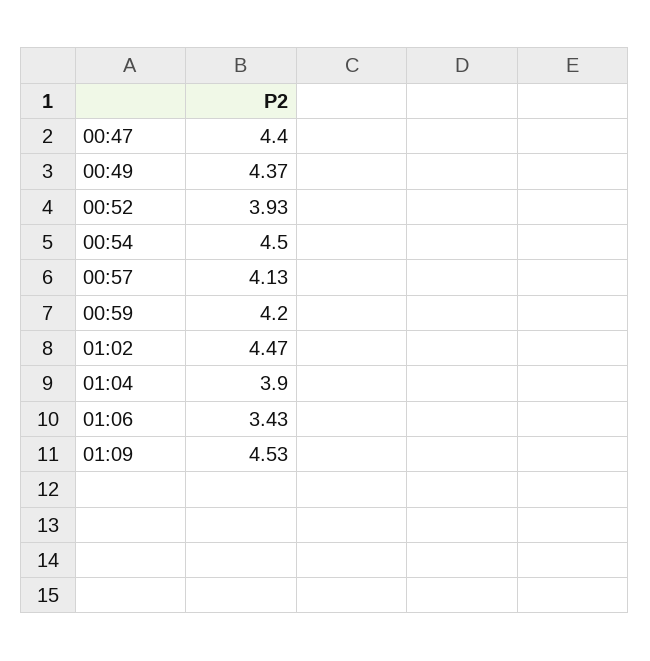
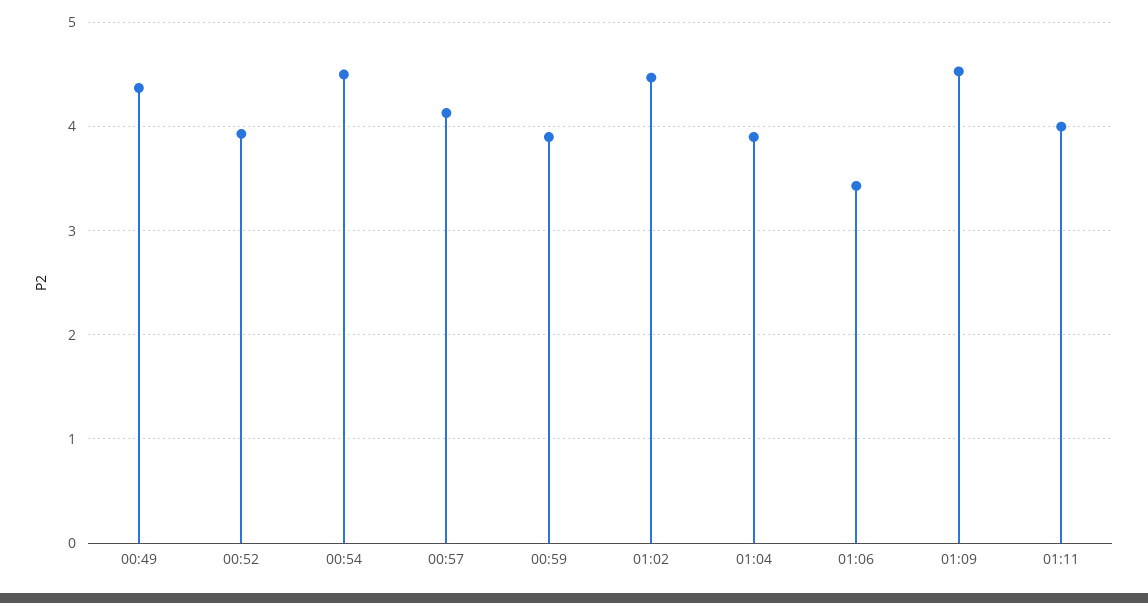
00:47: 4.4 -> none
00:59: 4.2 -> 3.9
01:11: none -> 4

